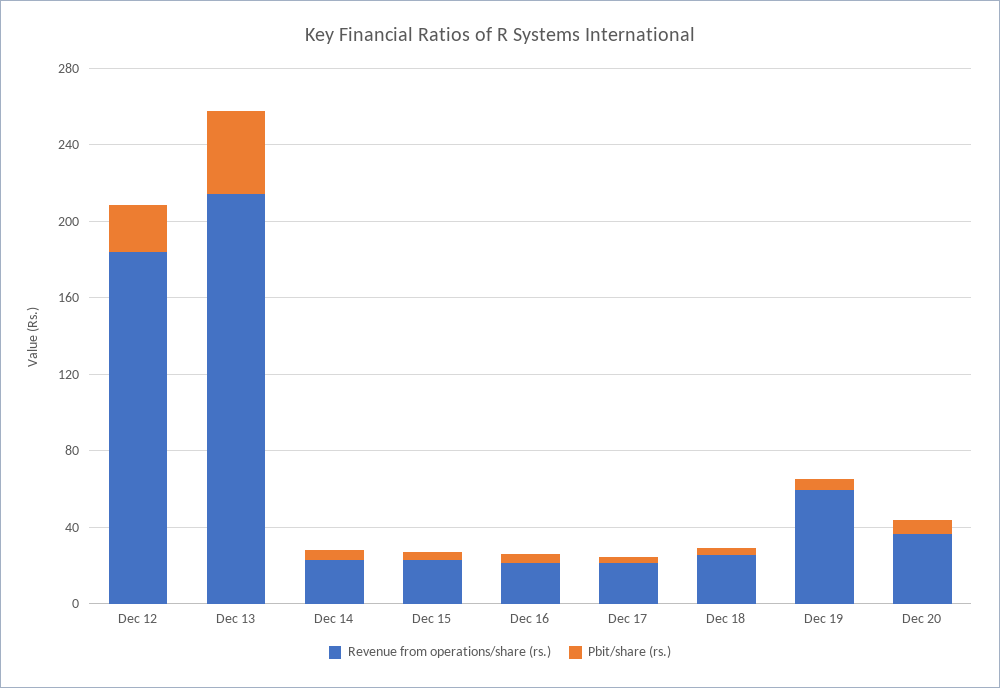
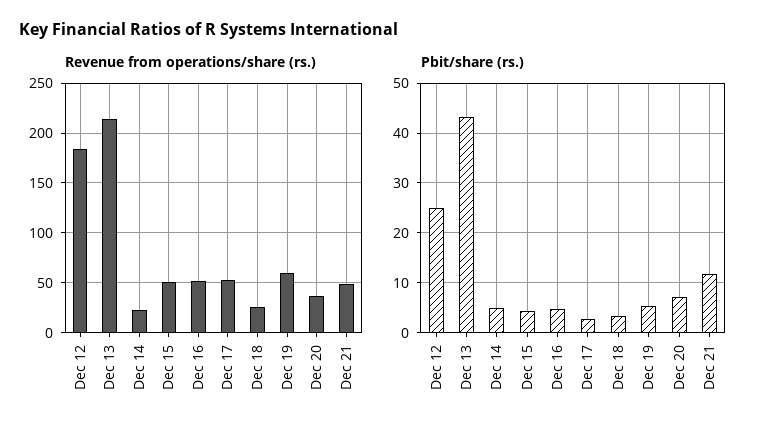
Revenue from operations/share (rs.), Dec 15: 20 -> 50
Revenue from operations/share (rs.), Dec 16: 20 -> 50
Revenue from operations/share (rs.), Dec 17: 20 -> 50
Revenue from operations/share (rs.), Dec 21: none -> 50
Pbit/share (rs.), Dec 21: none -> 12

